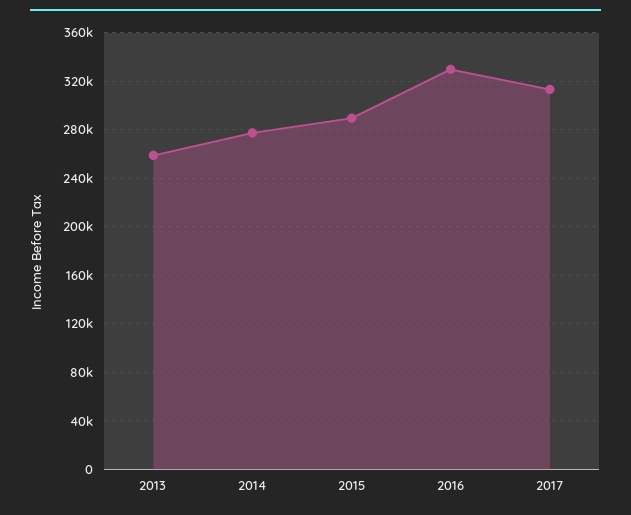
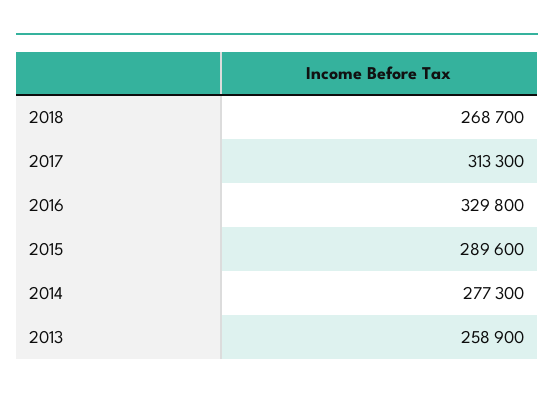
2018: none -> 268700

